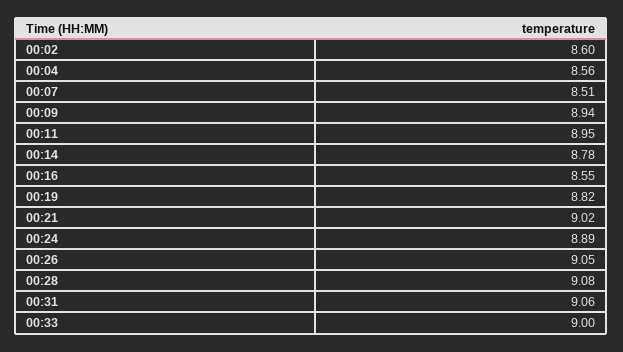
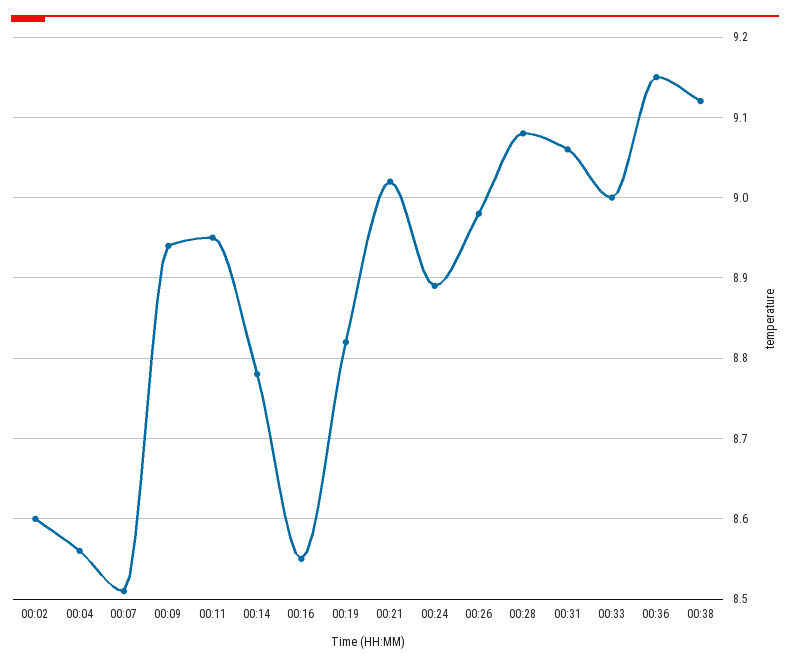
00:26: 9.05 -> 8.98
00:36: none -> 9.15
00:38: none -> 9.12

